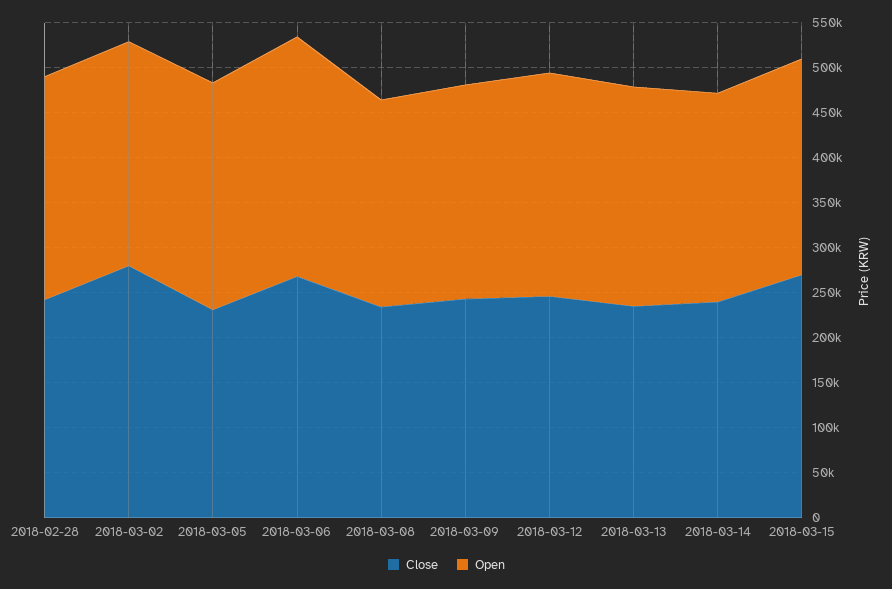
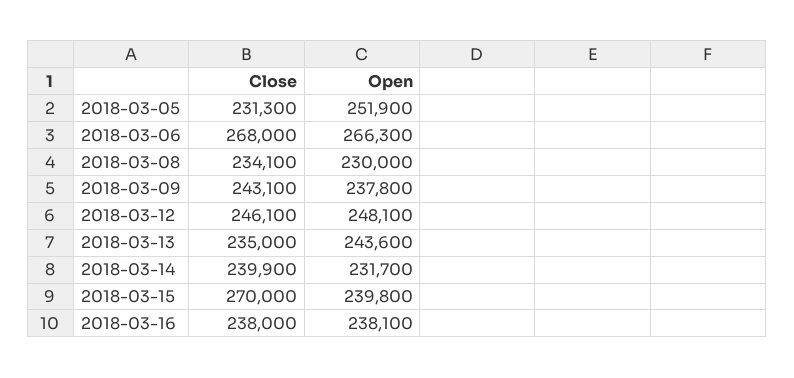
Close, 2018-02-28: 240000 -> none
Open, 2018-02-28: 250000 -> none
Close, 2018-03-02: 280000 -> none
Open, 2018-03-02: 250000 -> none
Close, 2018-03-16: none -> 238000
Open, 2018-03-16: none -> 238100

